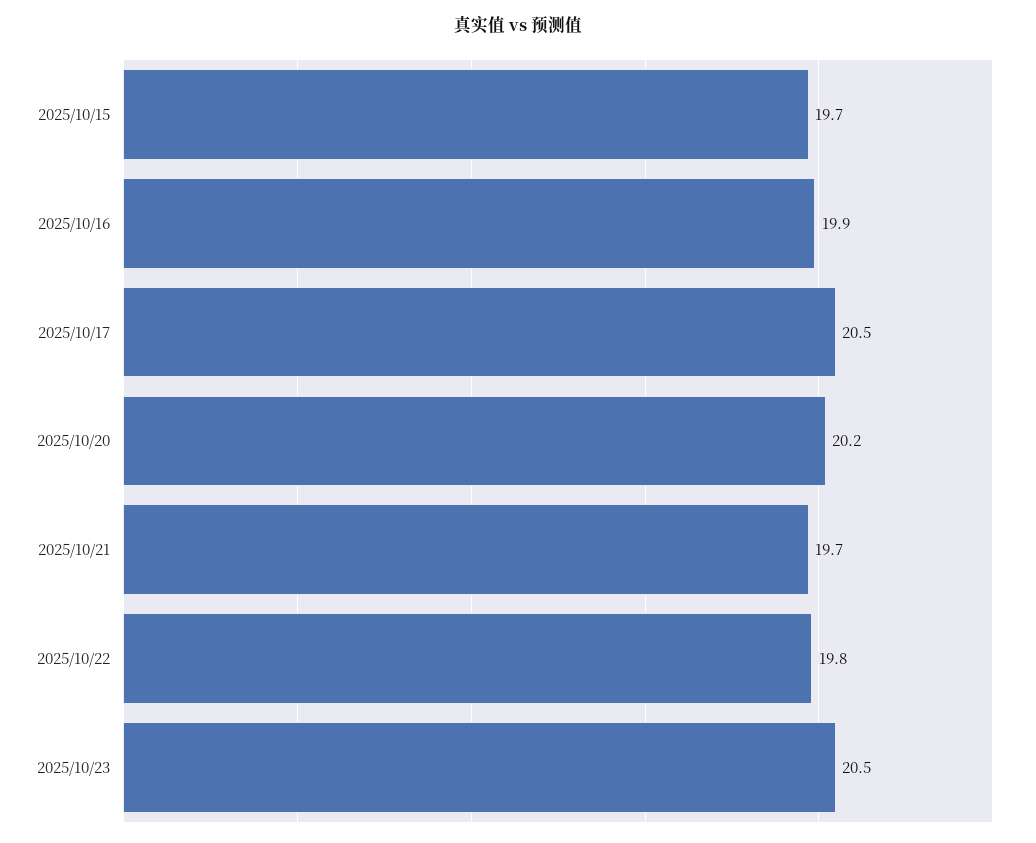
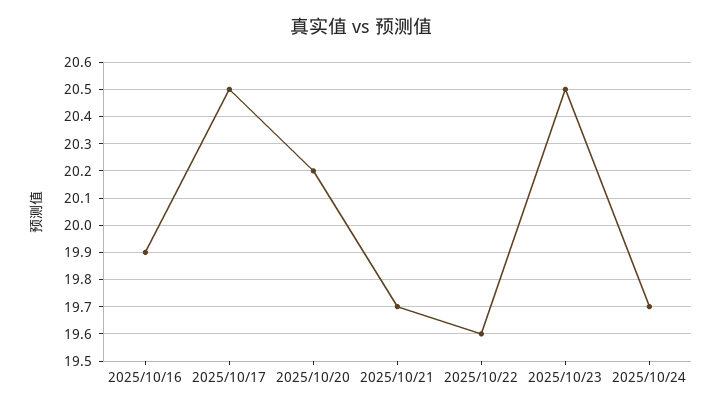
2025/10/15: 19.7 -> none
2025/10/22: 19.8 -> 19.6
2025/10/24: none -> 19.7

